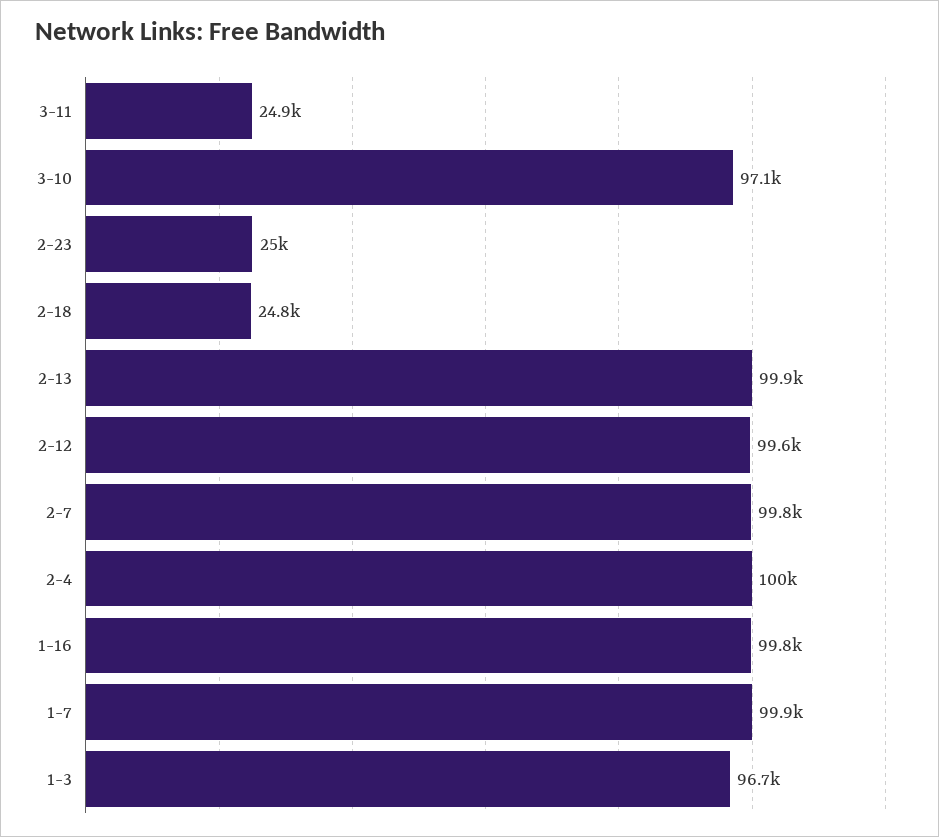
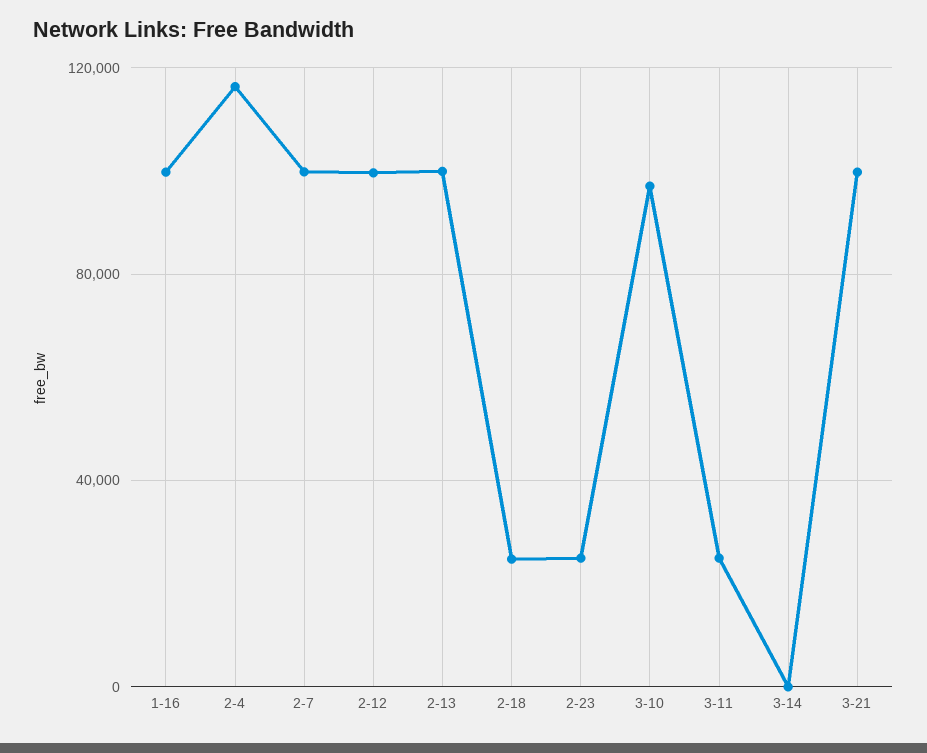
2-4: 100000 -> 115000
1-7: 99900 -> none
1-3: 96700 -> none
3-14: none -> 0
3-21: none -> 100000

